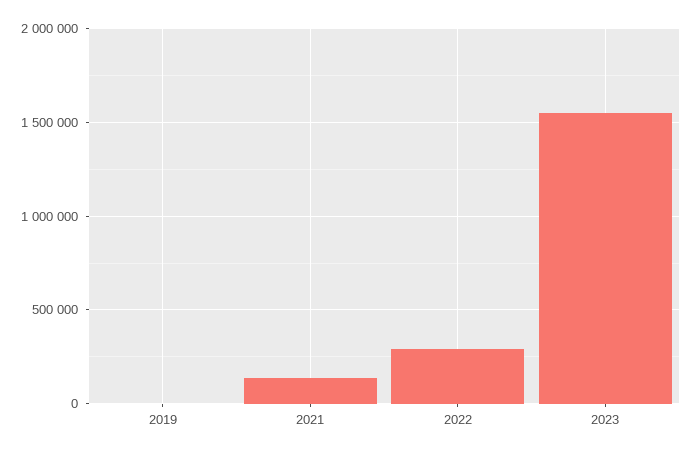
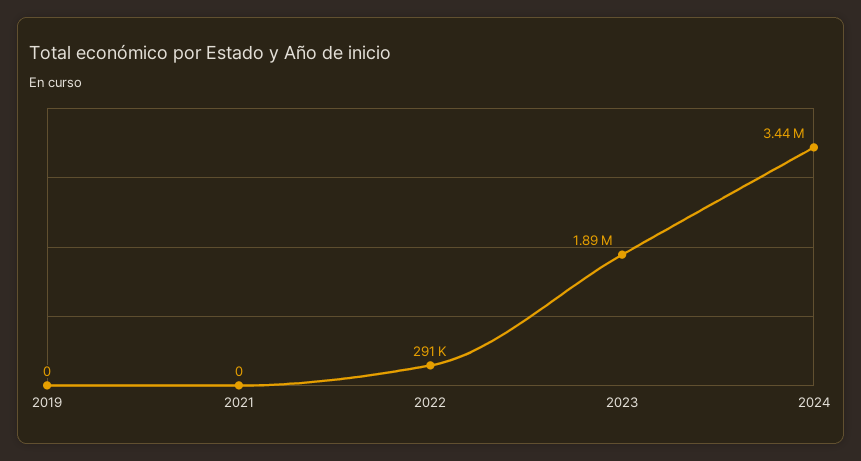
2021: 150000 -> 0
2023: 1550000 -> 1890000
2024: none -> 3440000

